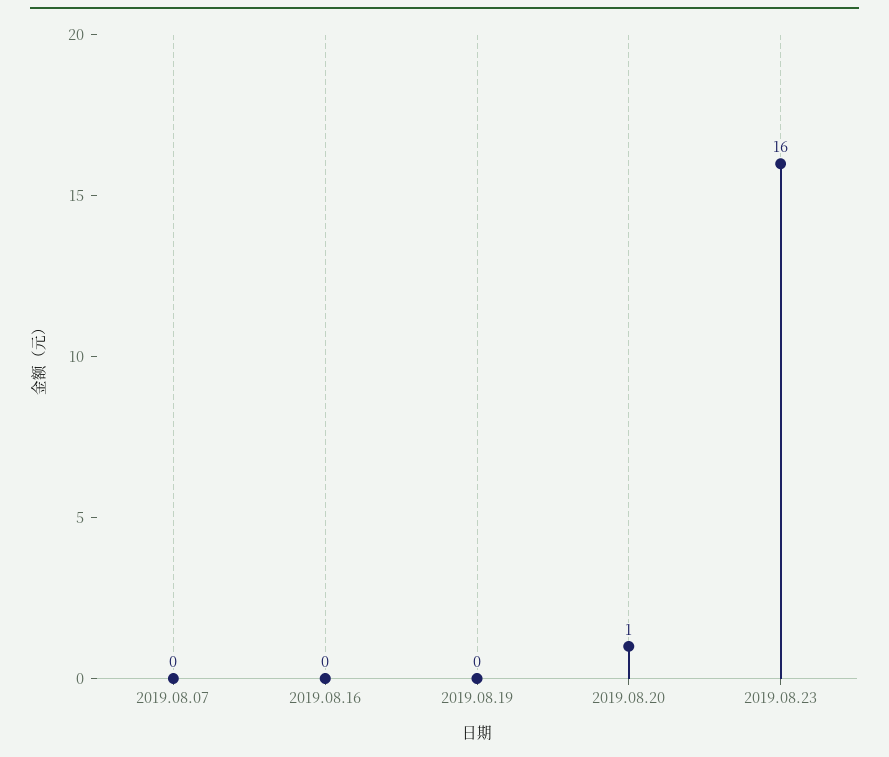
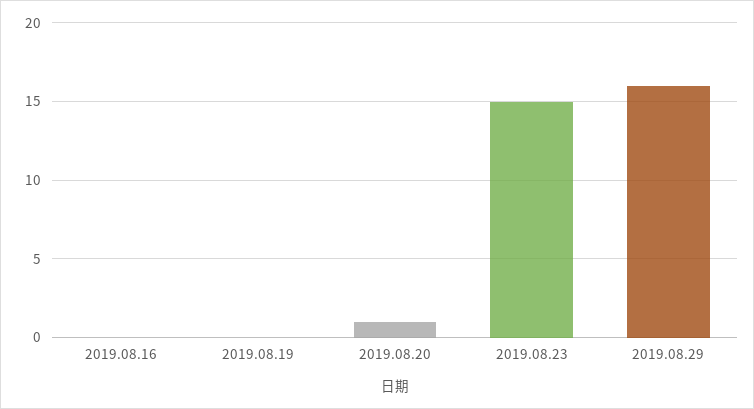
2019.08.07: 0 -> none
2019.08.23: 16 -> 15
2019.08.29: none -> 16

